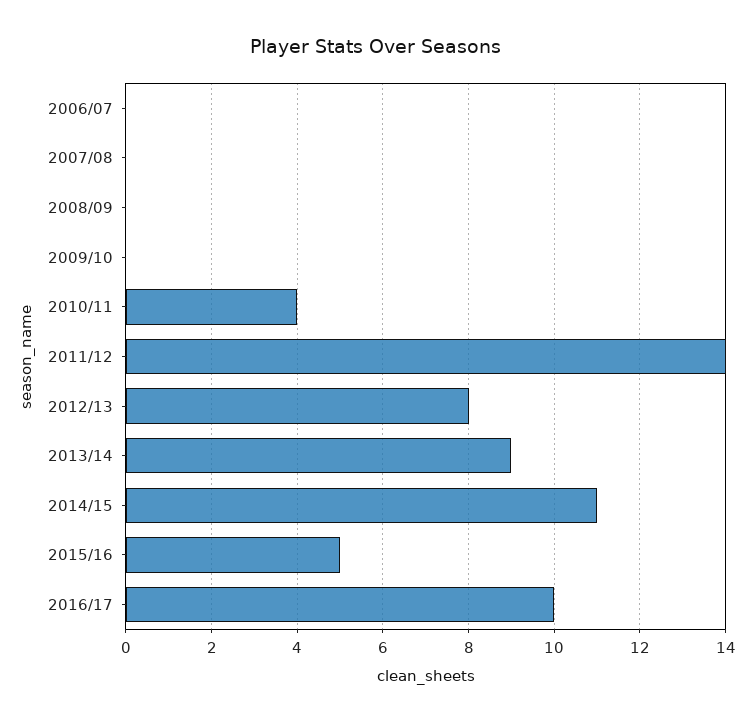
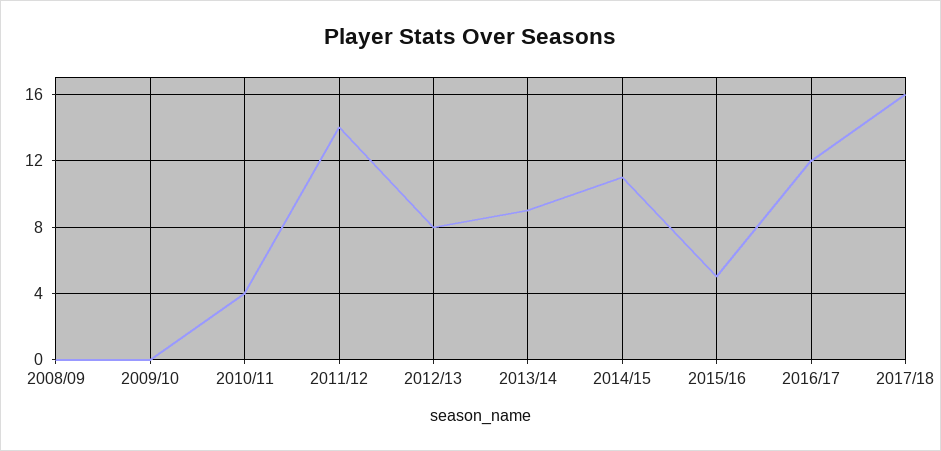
2006/07: 0 -> none
2007/08: 0 -> none
2016/17: 10 -> 12
2017/18: none -> 16

